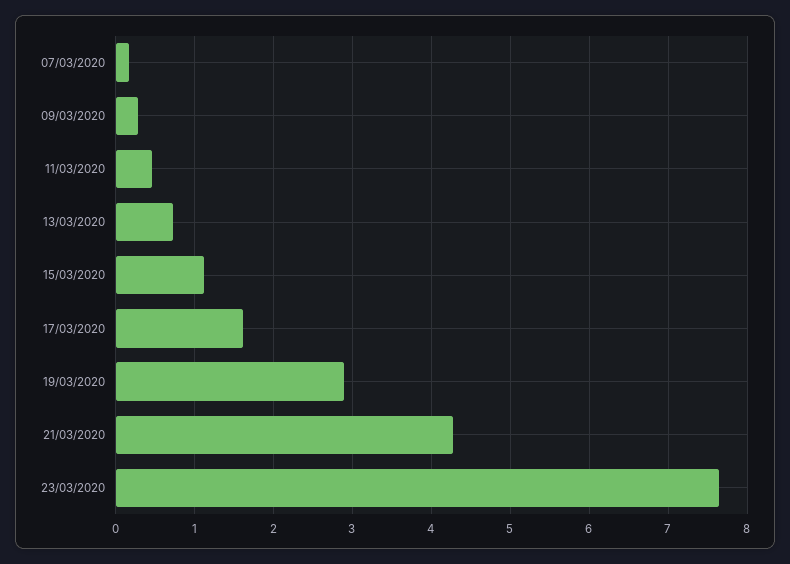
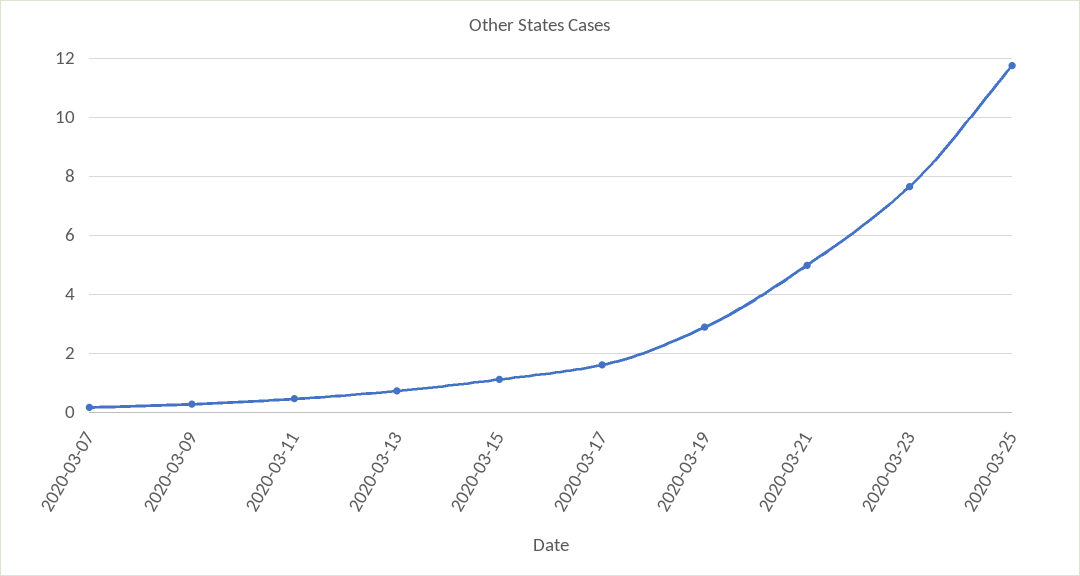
21/03/2020: 4.3 -> 5
2020-03-25: none -> 11.75

